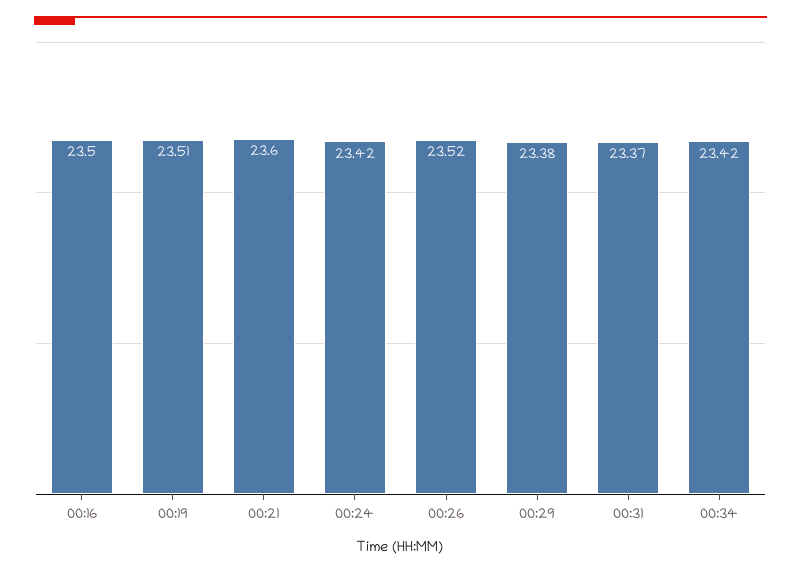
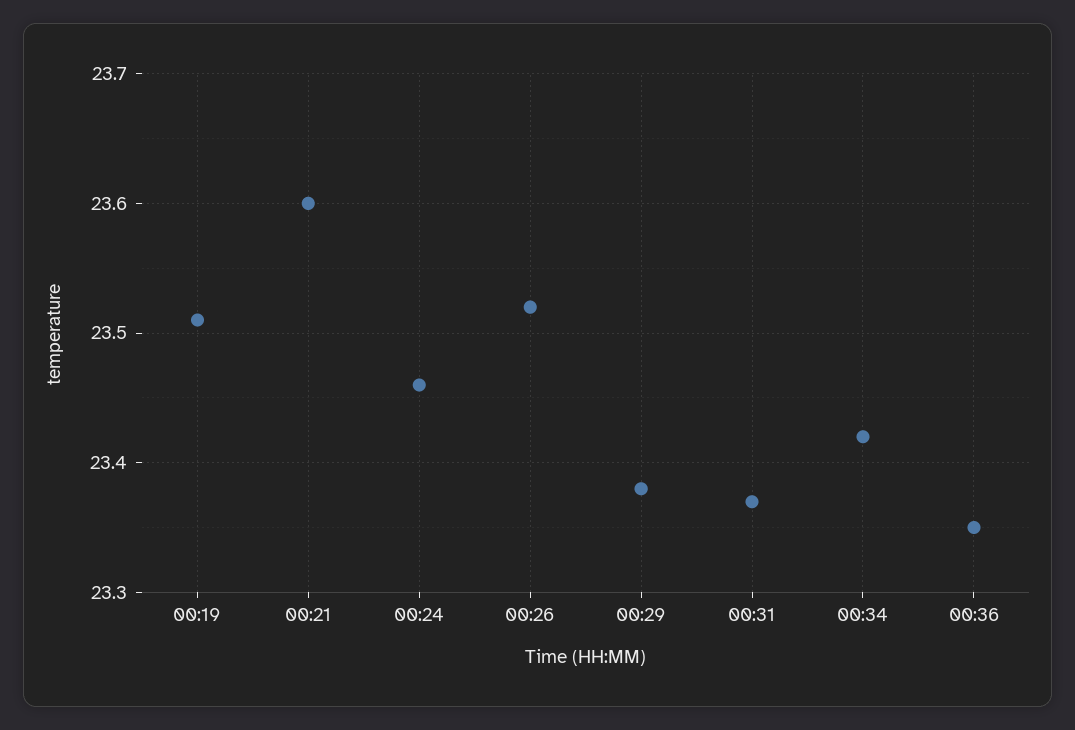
00:16: 23.5 -> none
00:24: 23.42 -> 23.46
00:36: none -> 23.35

